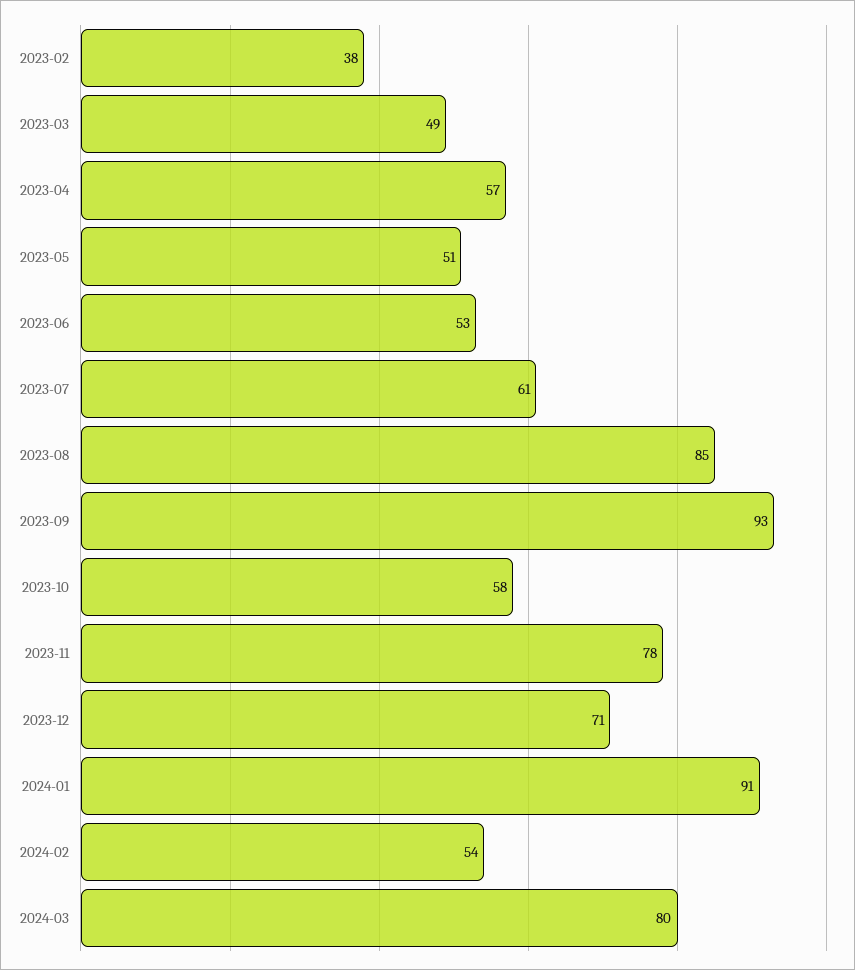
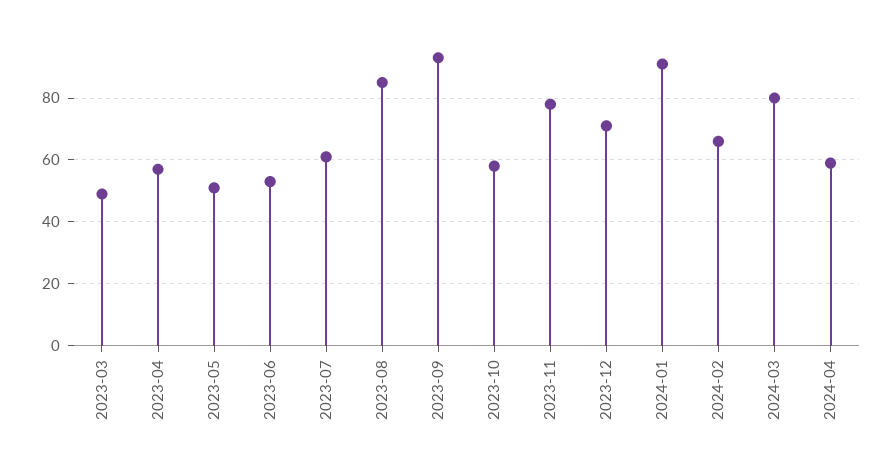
2023-02: 38 -> none
2024-02: 54 -> 65
2024-04: none -> 60

